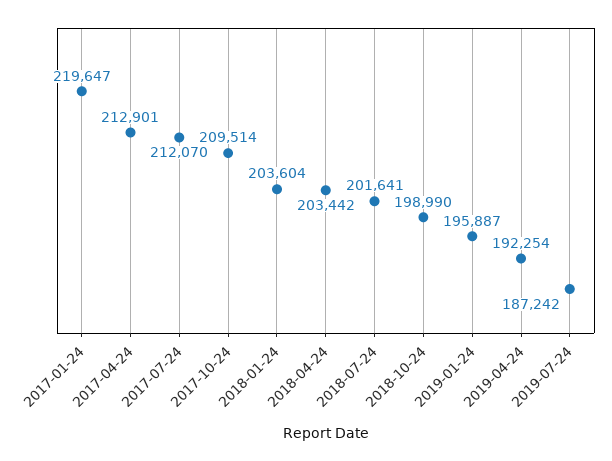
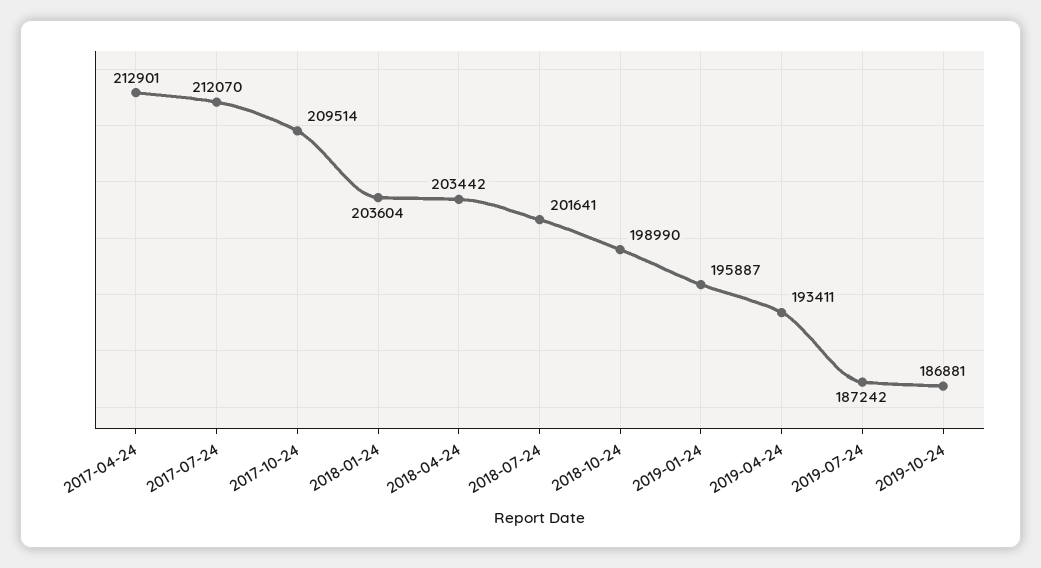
2017-01-24: 219647 -> none
2019-04-24: 192254 -> 193411
2019-10-24: none -> 186881

